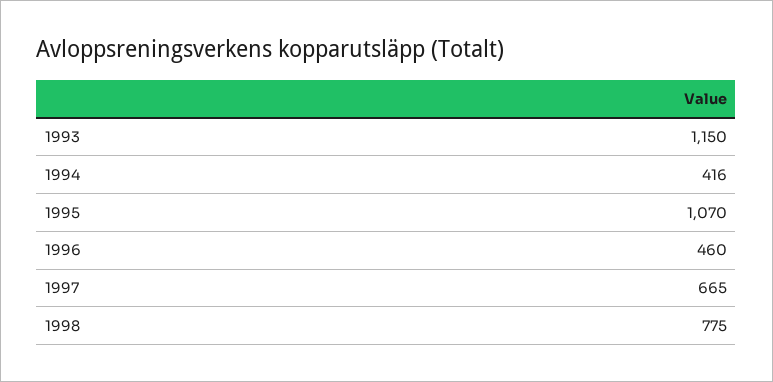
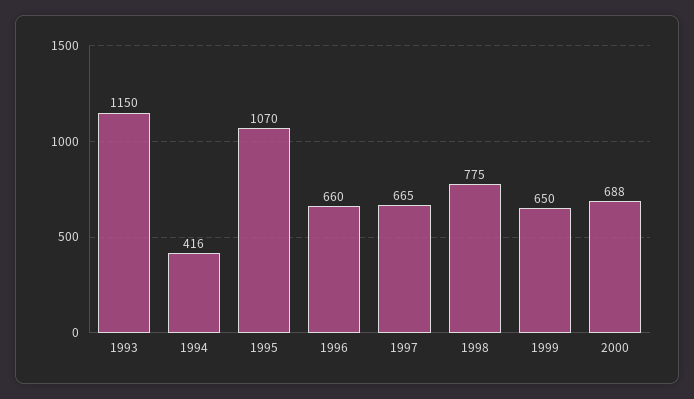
1996: 460 -> 660
1999: none -> 650
2000: none -> 688

